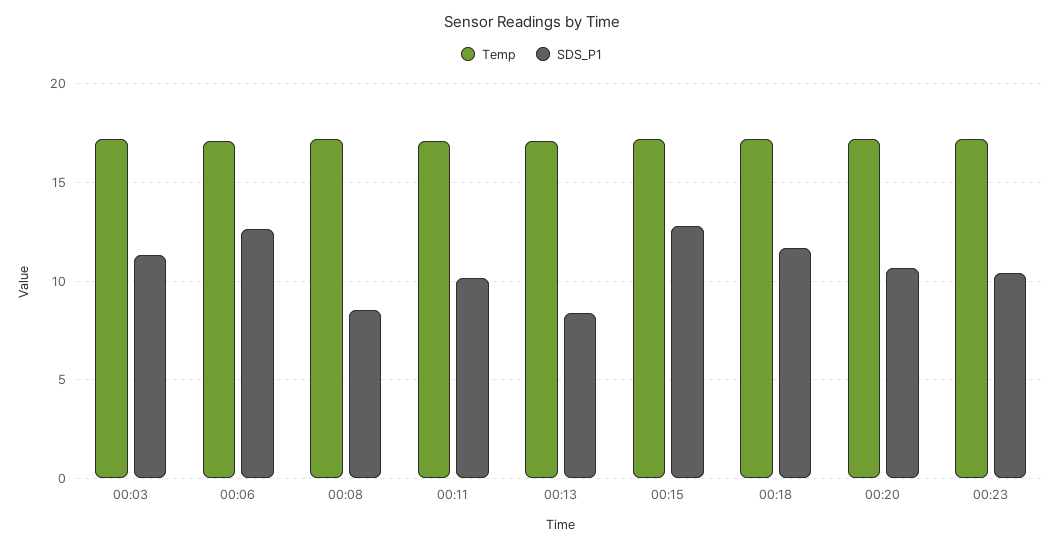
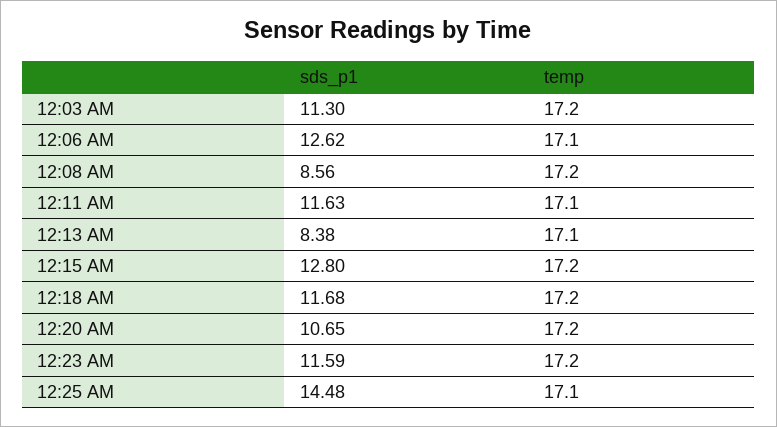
SDS_P1, 00:11: 10 -> 11.63
SDS_P1, 00:23: 10.5 -> 11.59
SDS_P1, 12:25 AM: none -> 14.48
Temp, 12:25 AM: none -> 17.1

